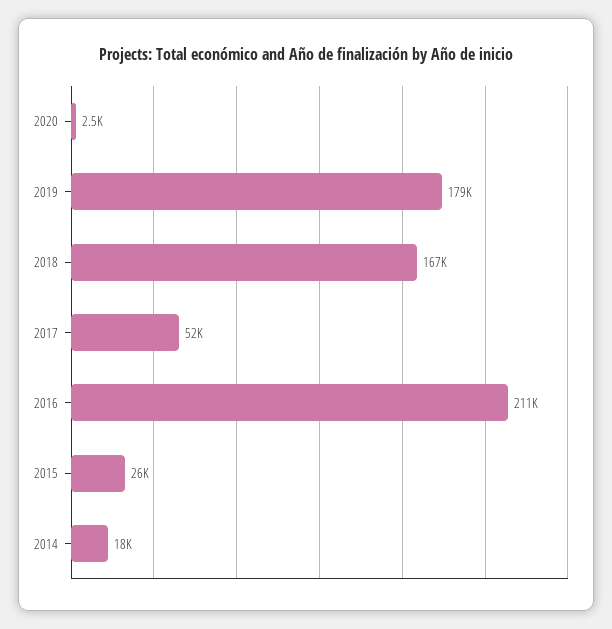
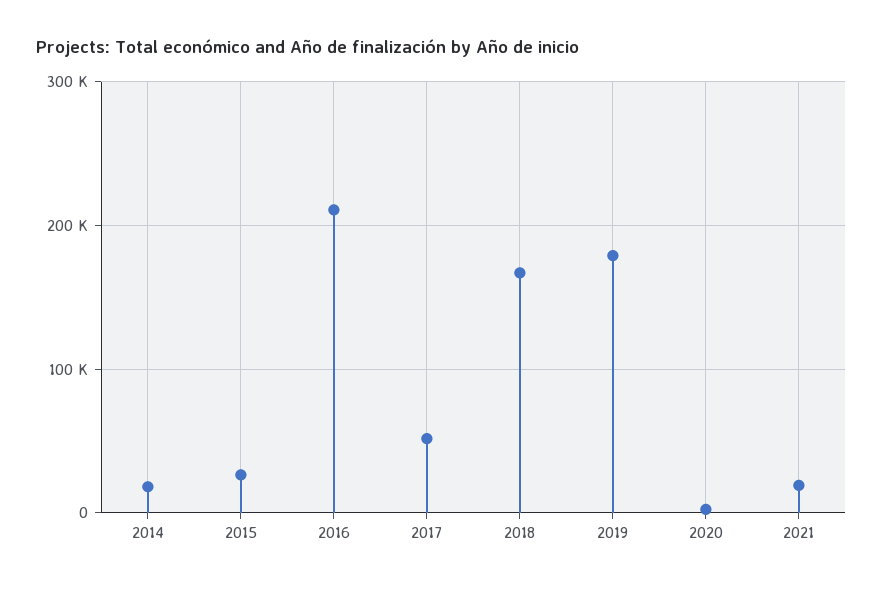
2021: none -> 20000

